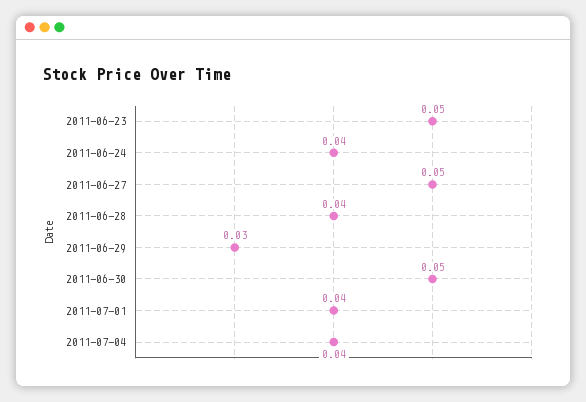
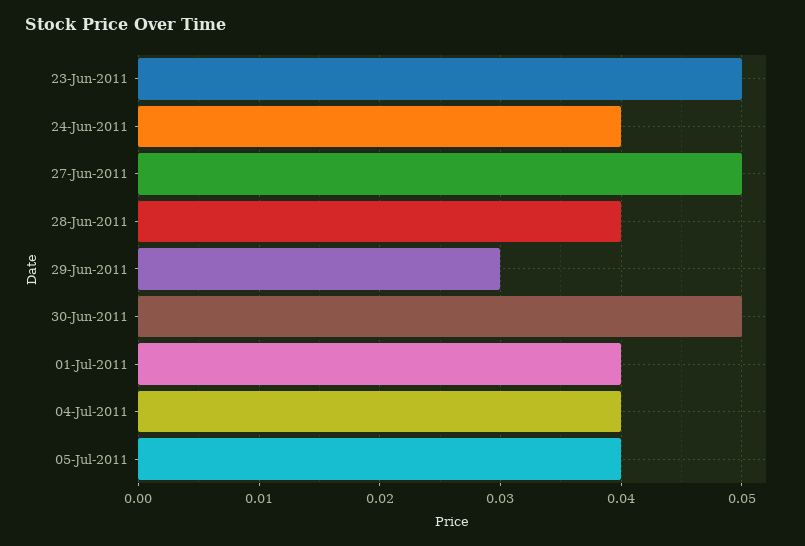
05-Jul-2011: none -> 0.04

